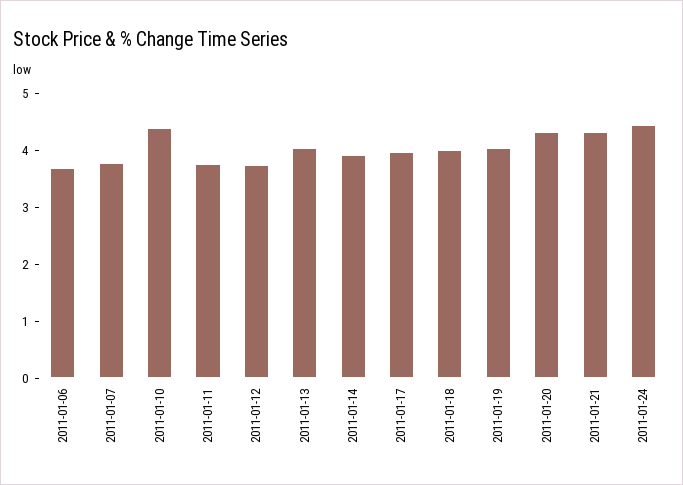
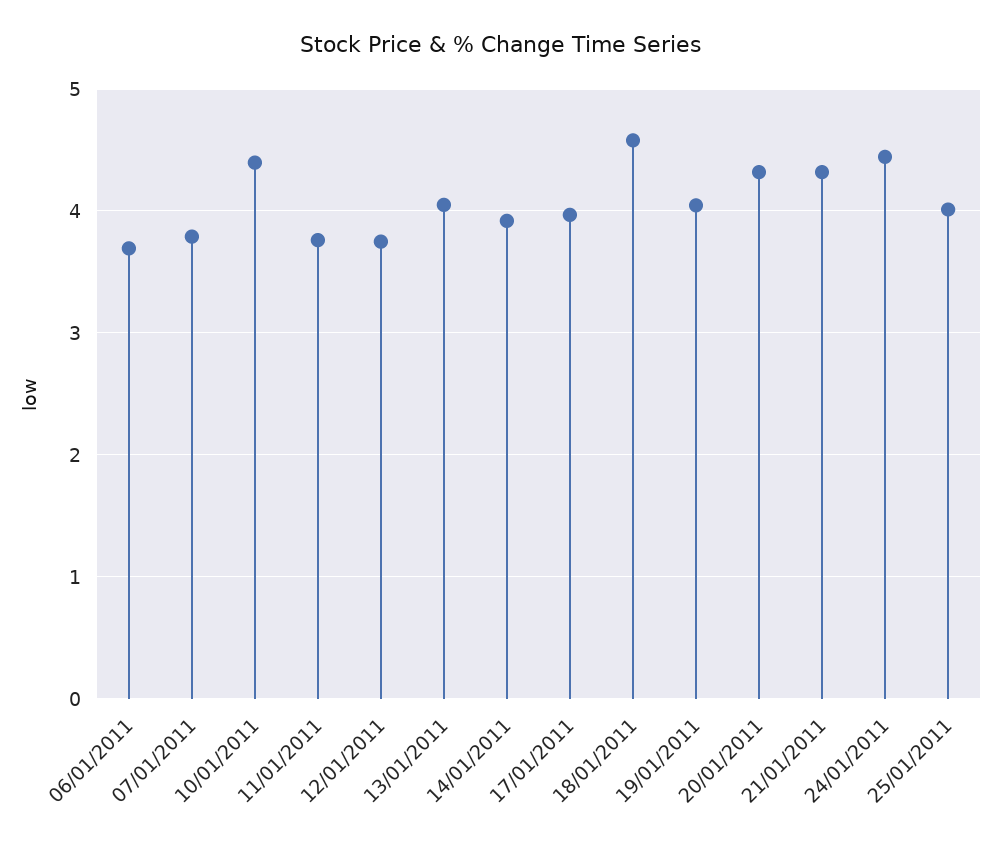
2011-01-18: 4 -> 4.6
25/01/2011: none -> 4

